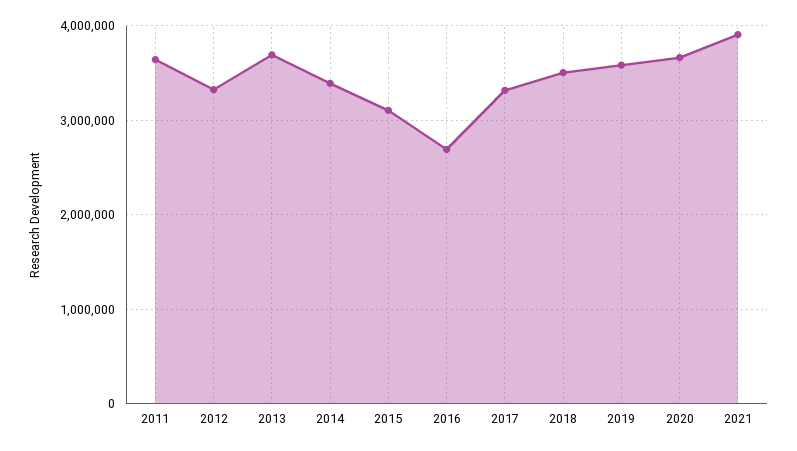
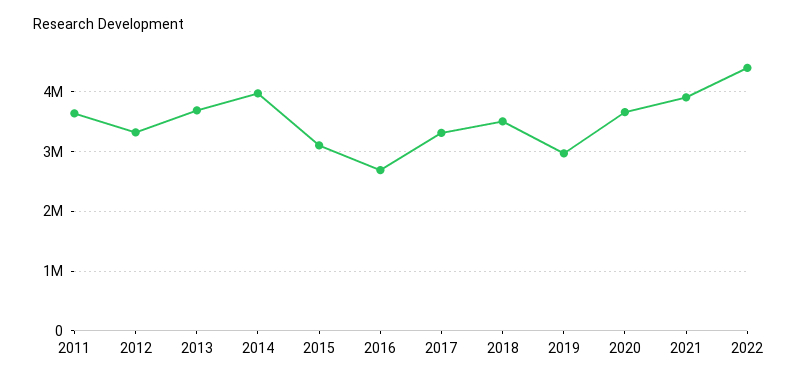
2014: 3400000 -> 4000000
2019: 3600000 -> 3000000
2022: none -> 4400000

